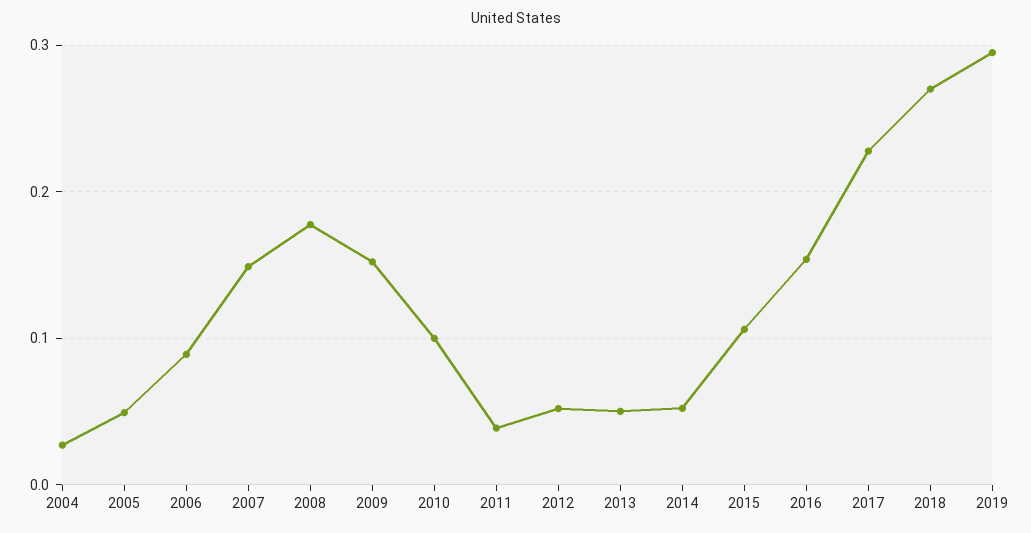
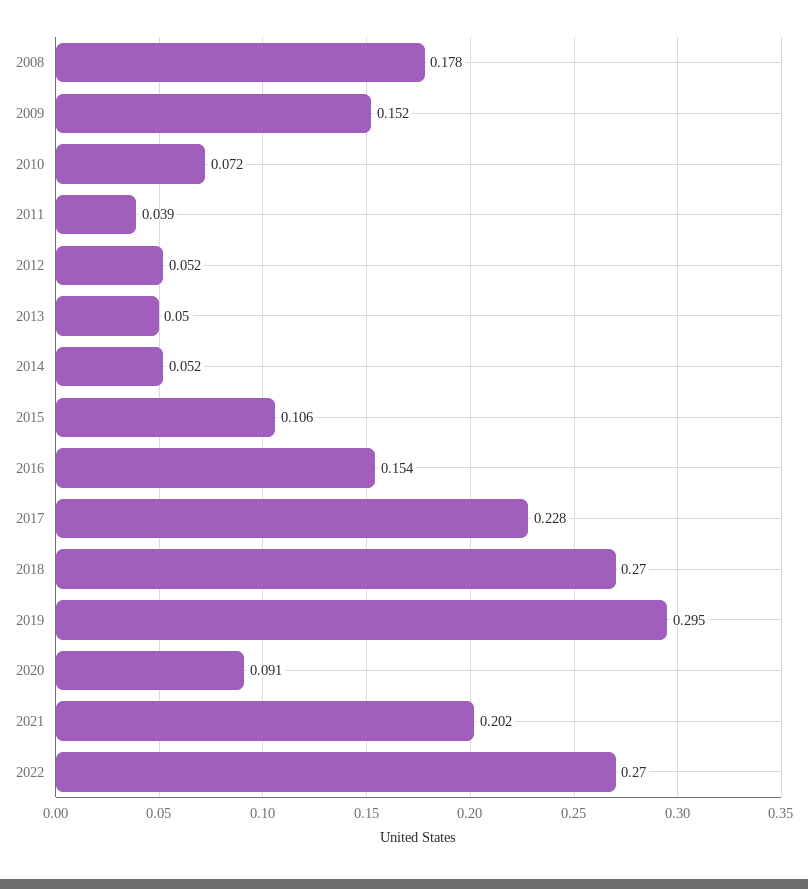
2004: 0.03 -> none
2005: 0.05 -> none
2006: 0.09 -> none
2007: 0.15 -> none
2010: 0.1 -> 0.072
2020: none -> 0.091
2021: none -> 0.202
2022: none -> 0.27

